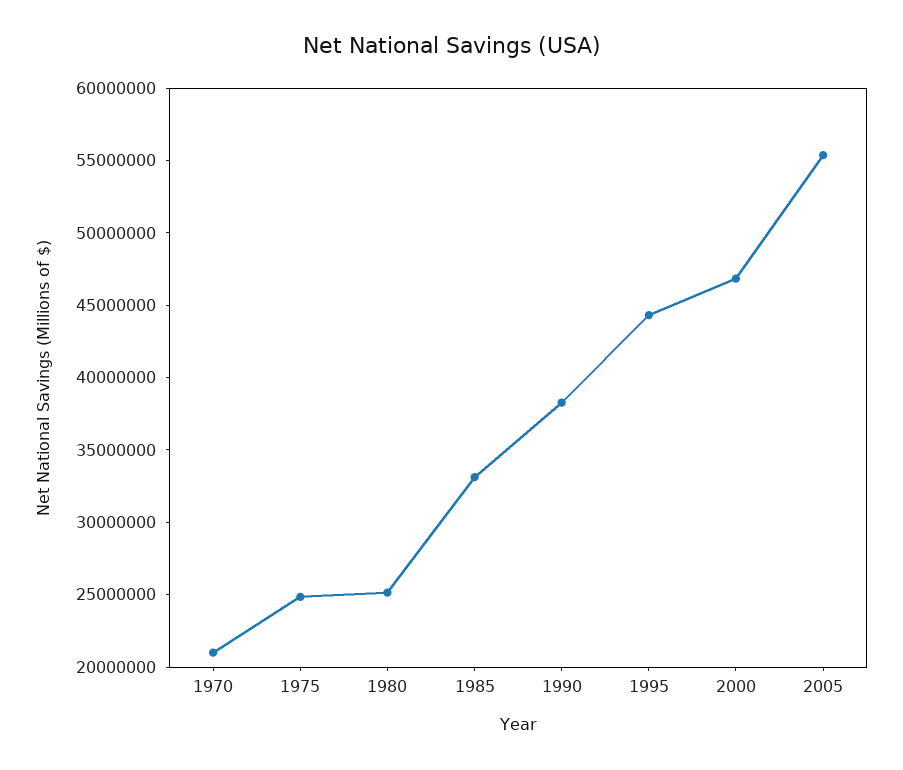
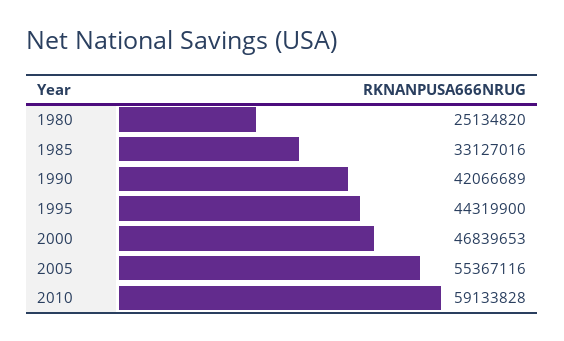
1970: 21000000 -> none
1975: 25000000 -> none
1990: 38000000 -> 42066689
2010: none -> 59133828

